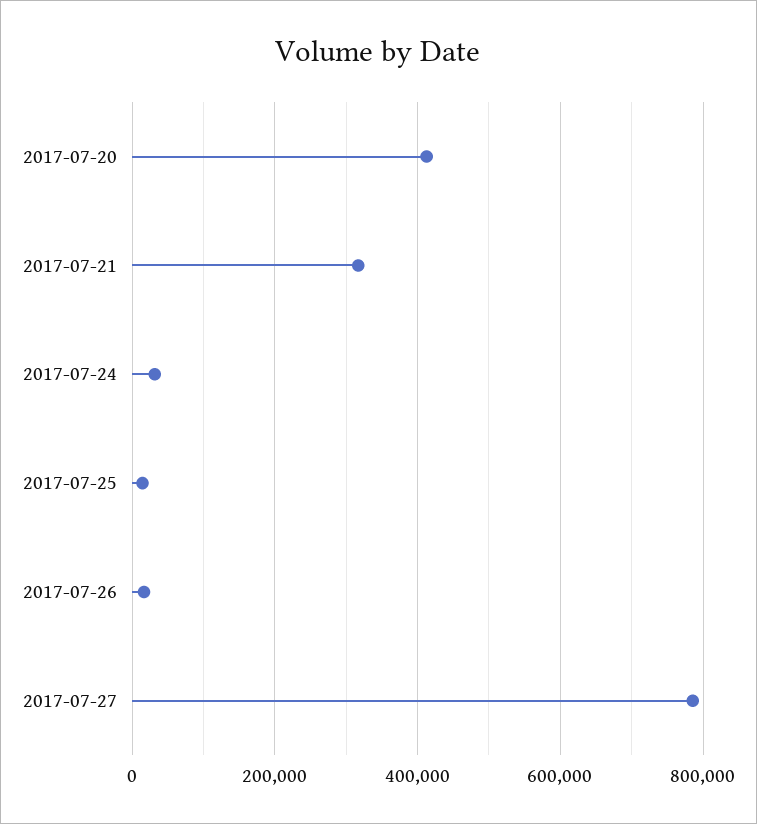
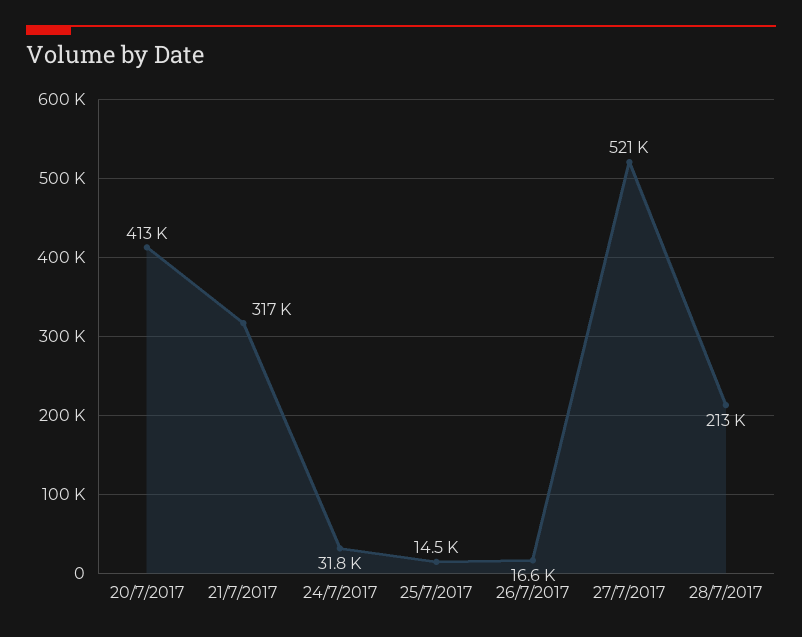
2017-07-27: 780000 -> 521000
28/7/2017: none -> 213000

